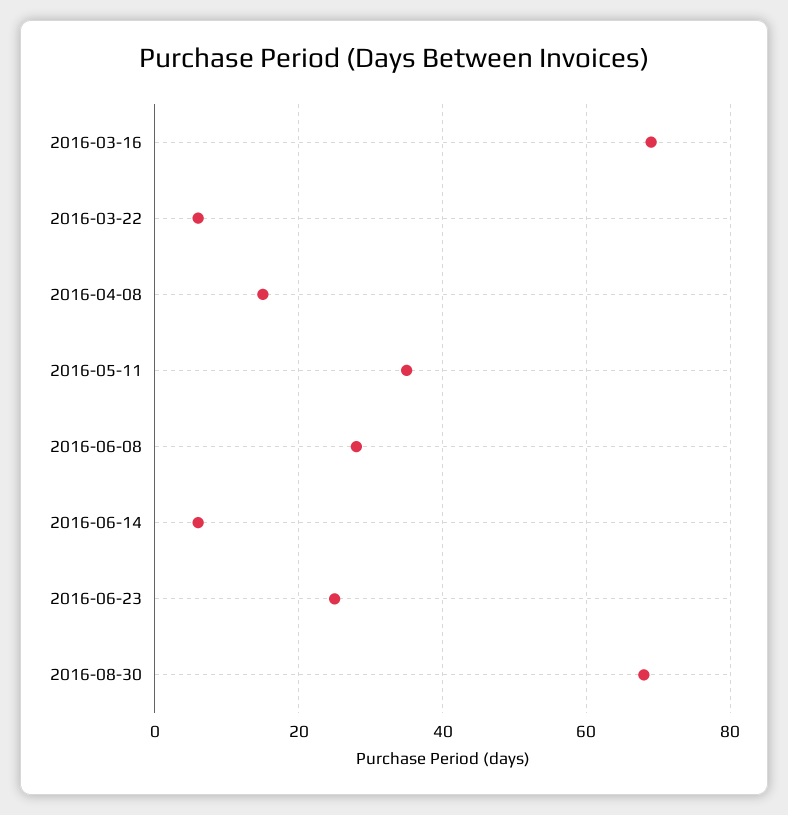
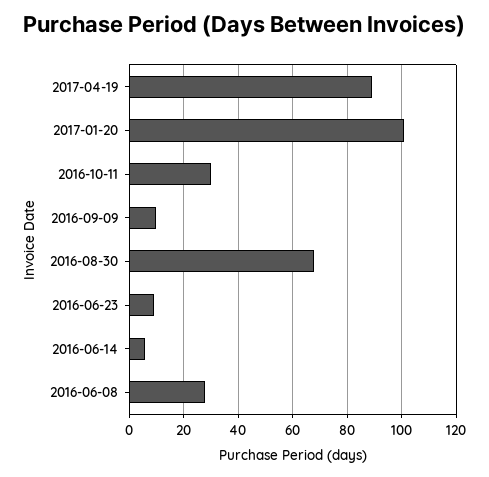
2016-03-16: 70 -> none
2016-03-22: 5 -> none
2016-04-08: 15 -> none
2016-05-11: 35 -> none
2016-06-23: 25 -> 10
2017-04-19: none -> 90
2017-01-20: none -> 100
2016-10-11: none -> 30
2016-09-09: none -> 10

